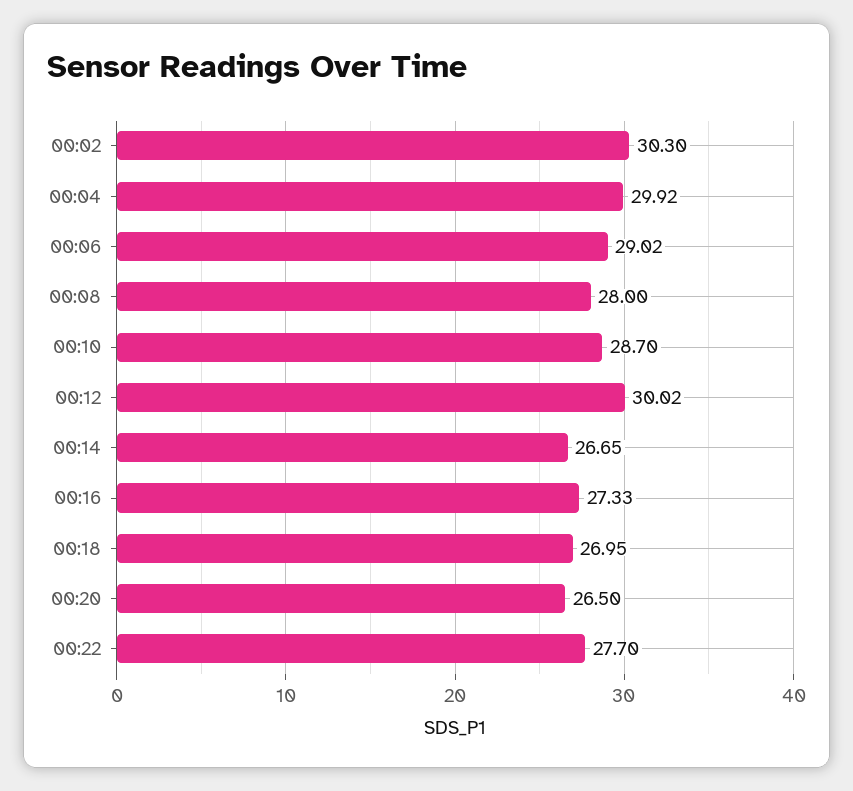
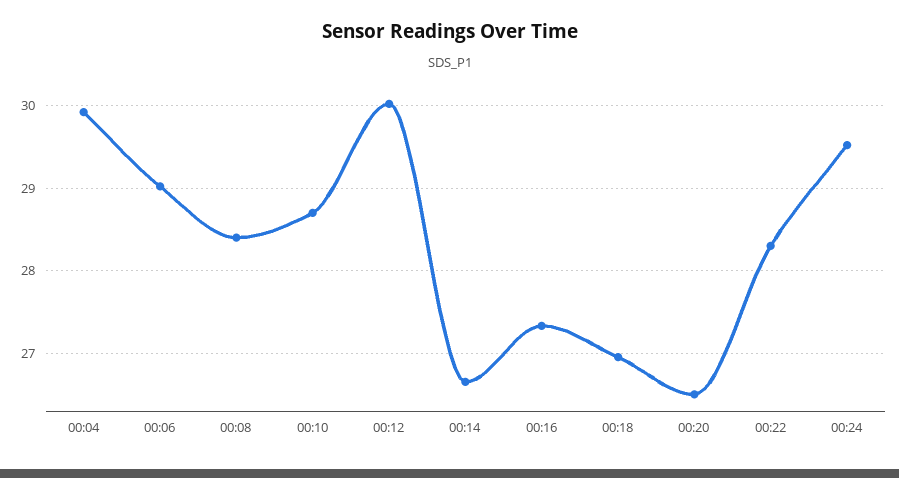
00:02: 30.3 -> none
00:08: 28 -> 28.4
00:22: 27.7 -> 28.3
00:24: none -> 29.5

